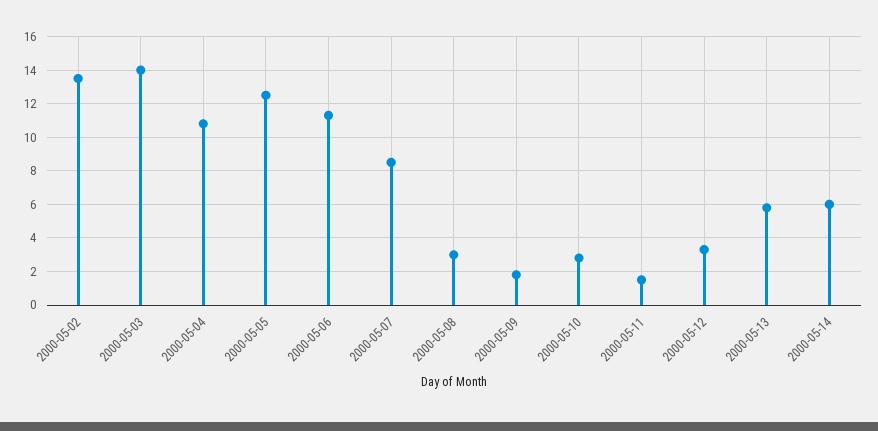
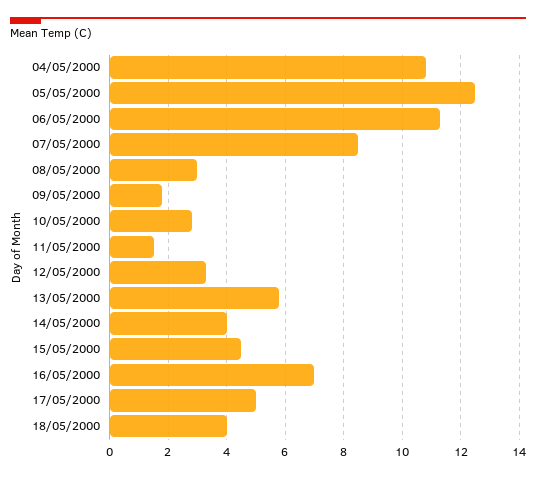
2000-05-02: 13.5 -> none
2000-05-03: 14 -> none
2000-05-14: 6 -> 4
15/05/2000: none -> 4.5
16/05/2000: none -> 7
17/05/2000: none -> 5
18/05/2000: none -> 4

